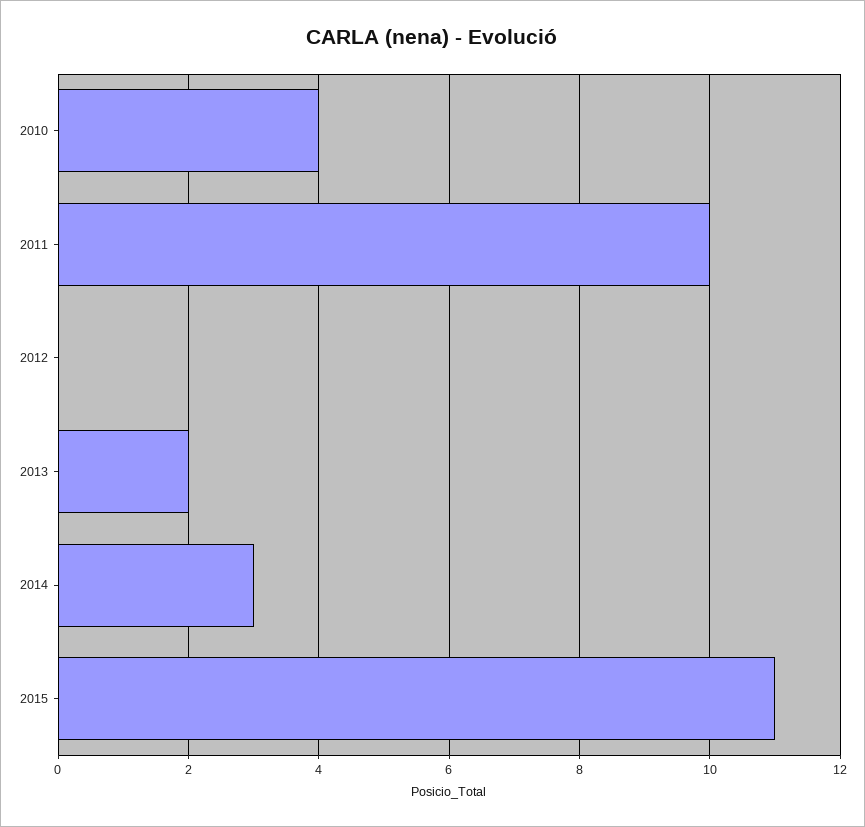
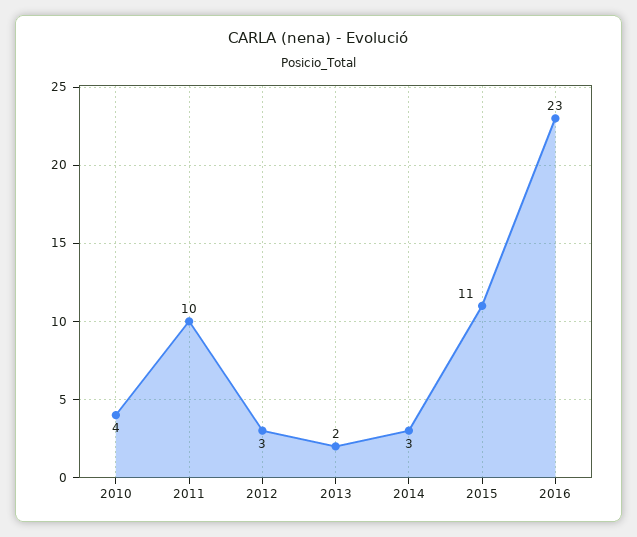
2012: 0 -> 3
2016: none -> 23

